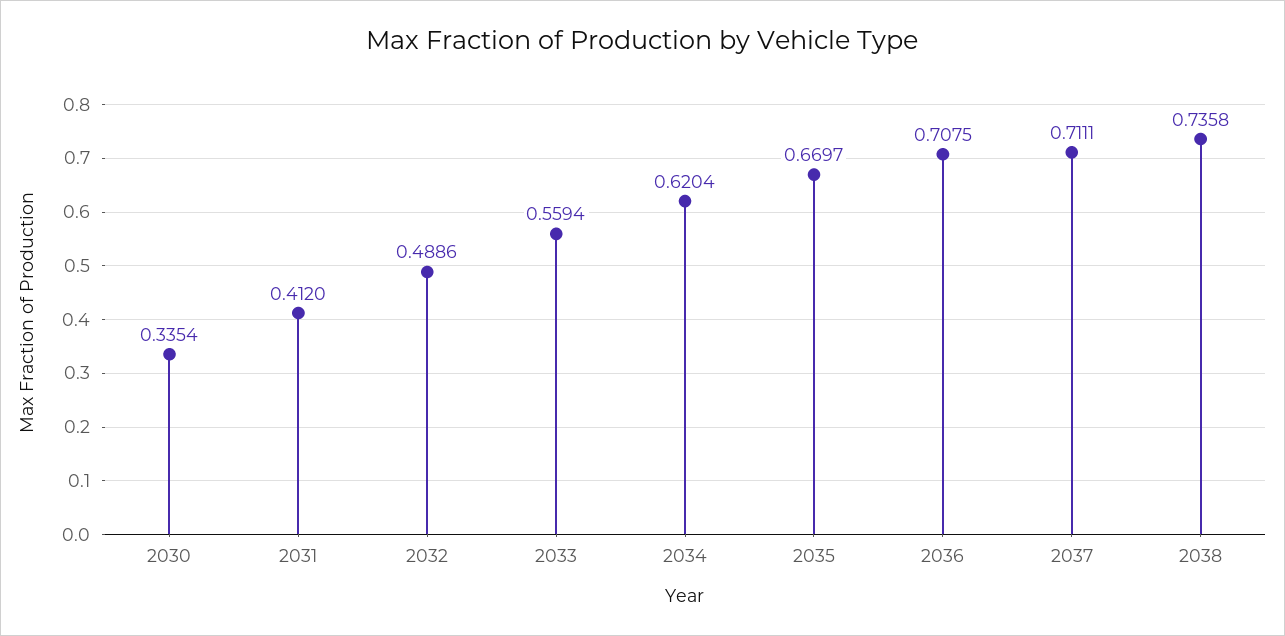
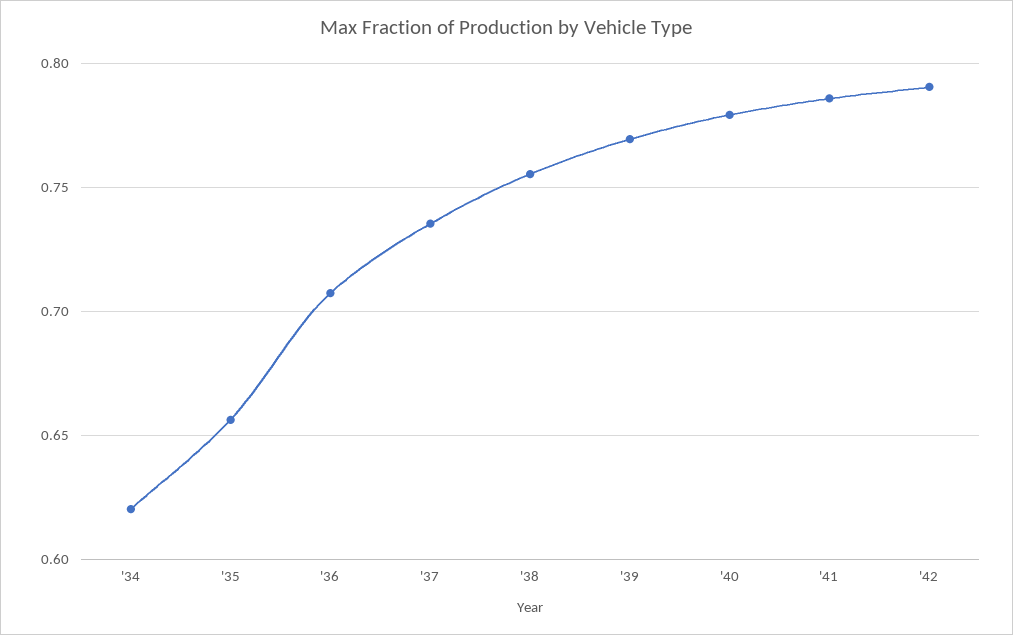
2030: 0.3354 -> none
2031: 0.412 -> none
2032: 0.4886 -> none
2033: 0.5594 -> none
2035: 0.6697 -> 0.655
2037: 0.7111 -> 0.735
2038: 0.7358 -> 0.755
'39: none -> 0.77
'40: none -> 0.78
'41: none -> 0.785
'42: none -> 0.79

